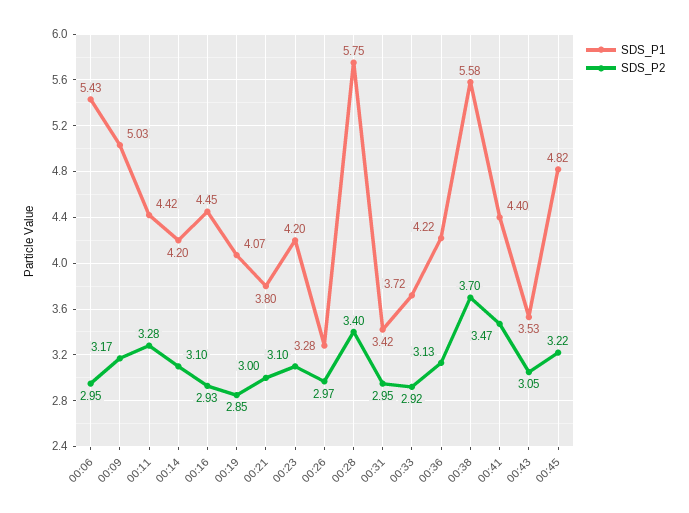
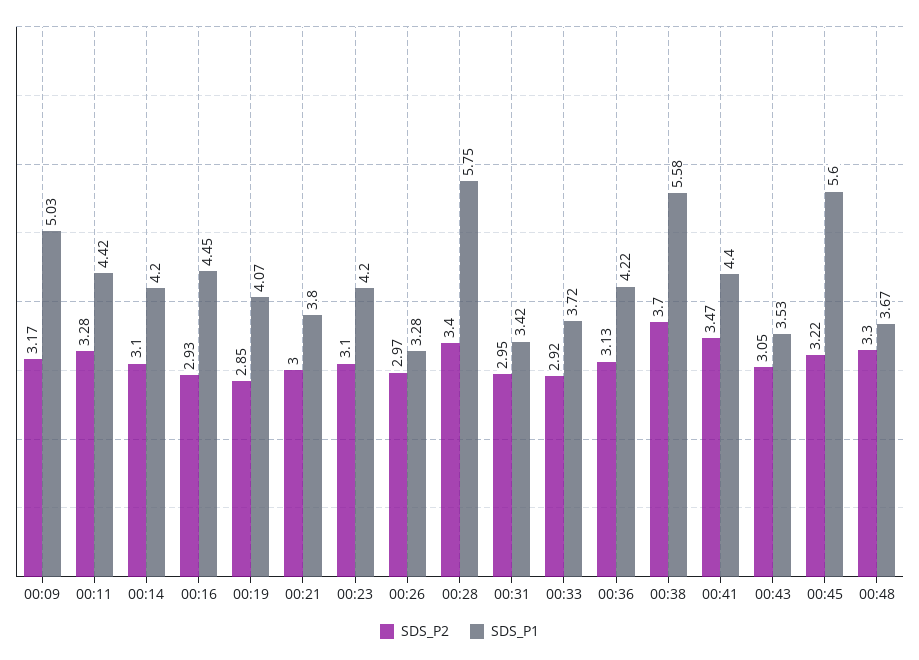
SDS_P1, 00:06: 5.43 -> none
SDS_P2, 00:06: 2.95 -> none
SDS_P1, 00:45: 4.82 -> 5.6
SDS_P2, 00:48: none -> 3.3
SDS_P1, 00:48: none -> 3.67

